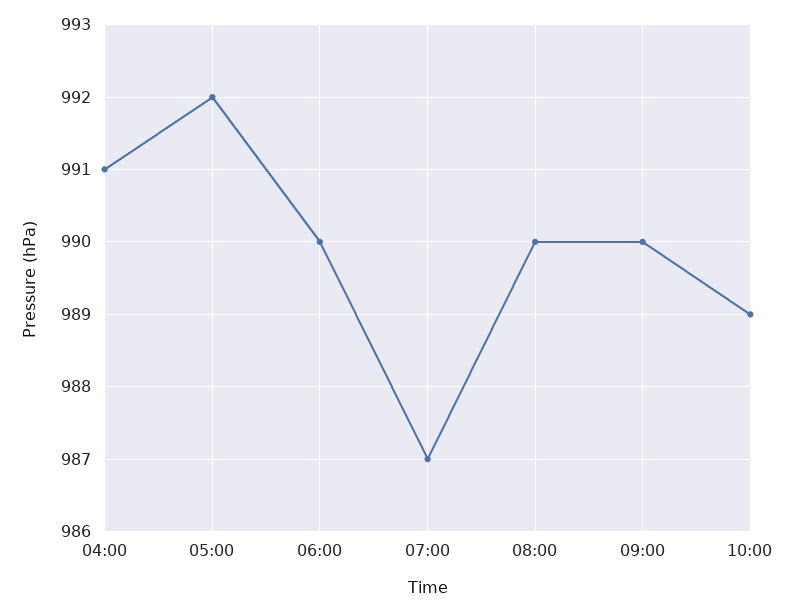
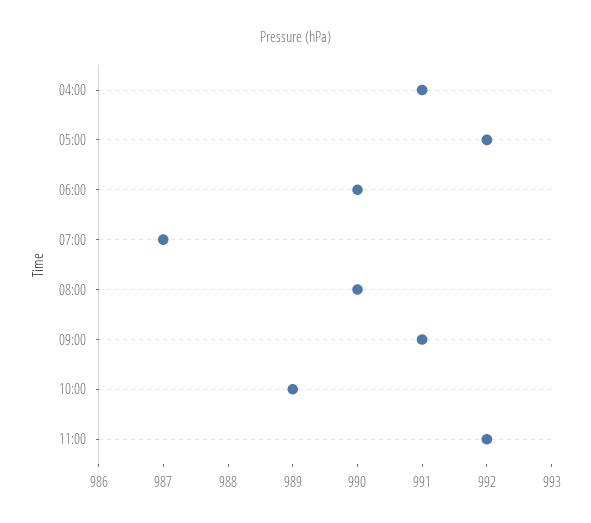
09:00: 990 -> 991
11:00: none -> 992

